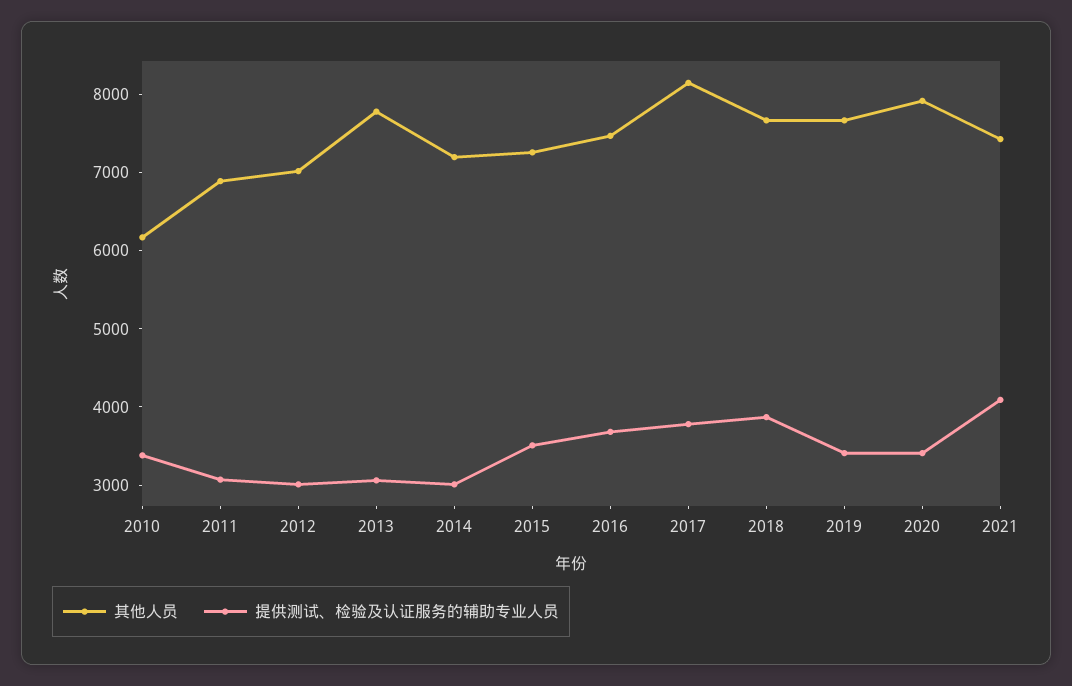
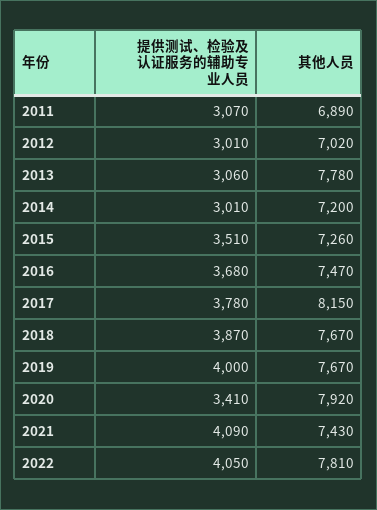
其他人员, 2010: 6200 -> none
提供测试、检验及认证服务的辅助专业人员, 2010: 3400 -> none
提供测试、检验及认证服务的辅助专业人员, 2019: 3400 -> 4000
提供测试、检验及认证服务的辅助专业人员, 2022: none -> 4050
其他人员, 2022: none -> 7810

